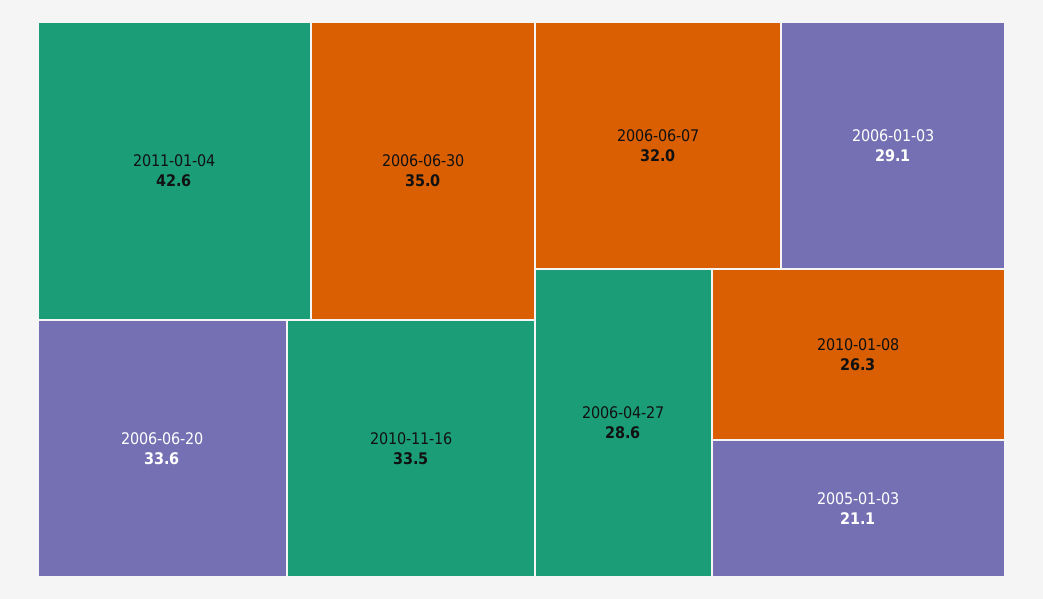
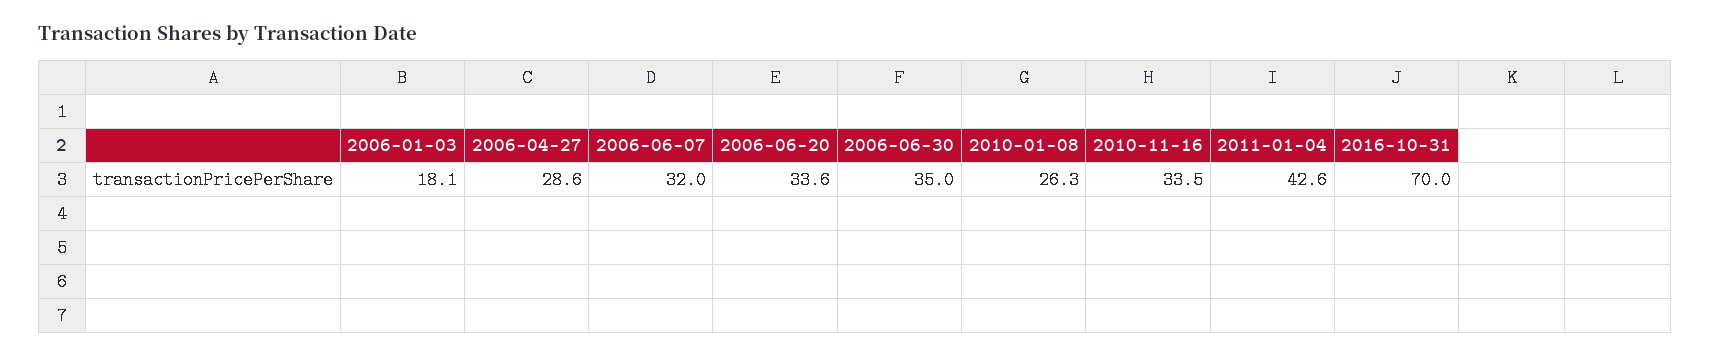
2006-01-03: 29.1 -> 18.1
2005-01-03: 21.1 -> none
2016-10-31: none -> 70

